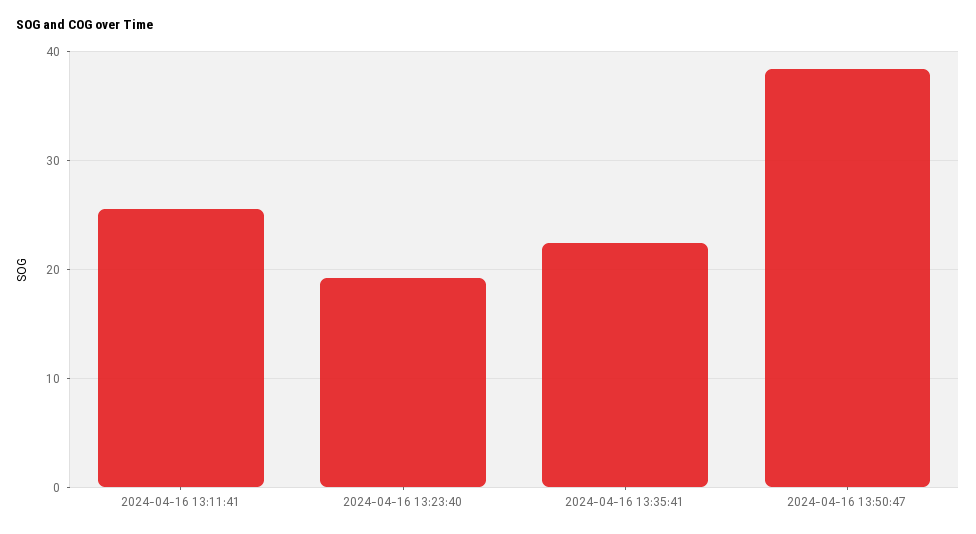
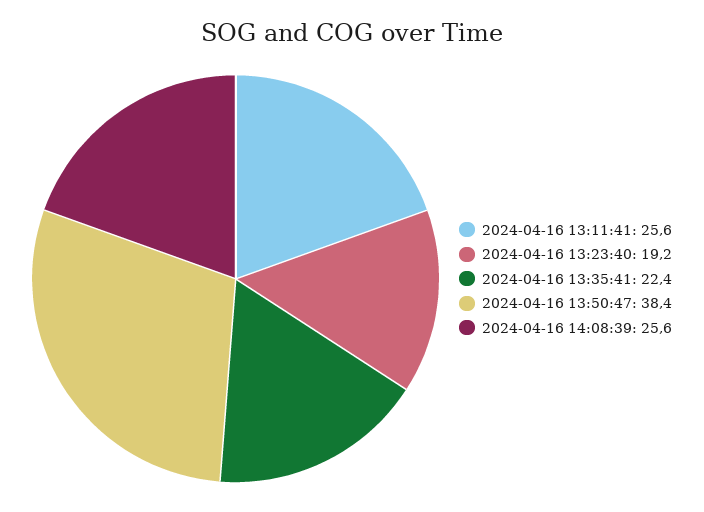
2024-04-16 14:08:39: none -> 25.6

